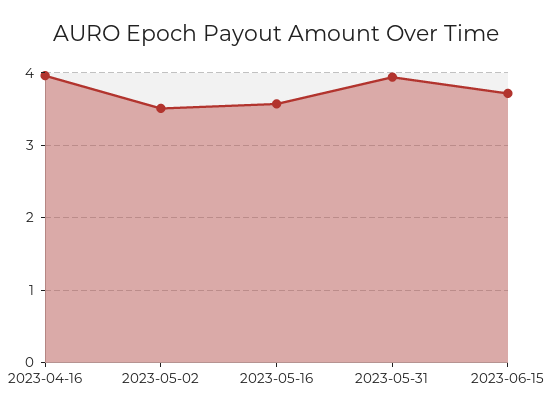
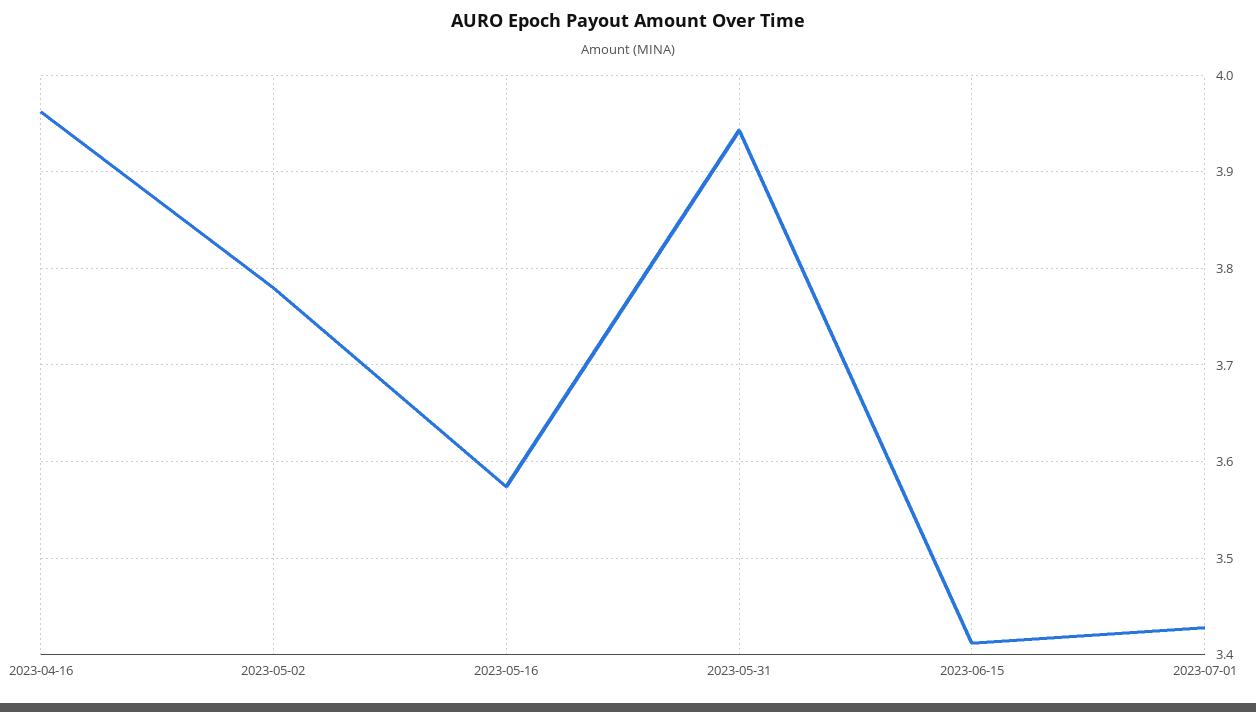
2023-05-02: 3.5 -> 3.78
2023-06-15: 3.7 -> 3.41
2023-07-01: none -> 3.43

